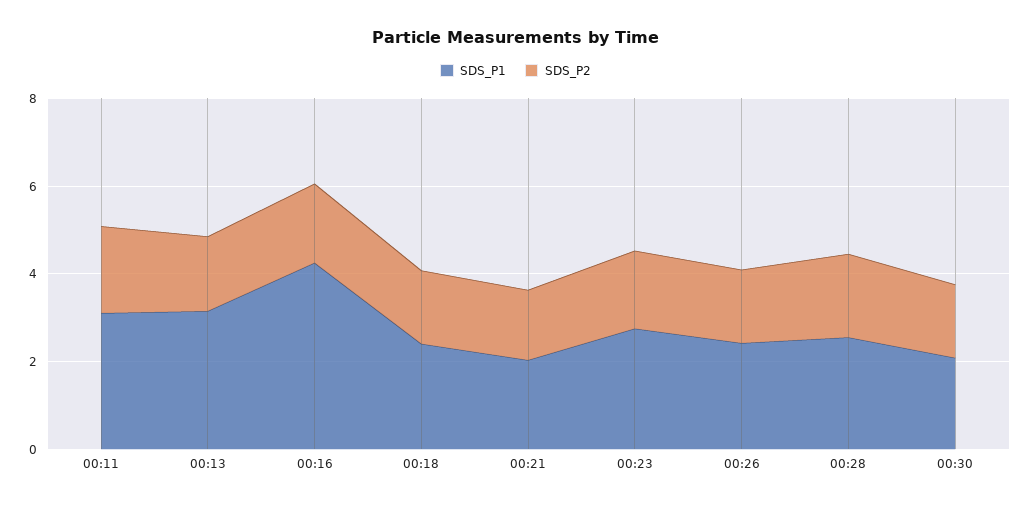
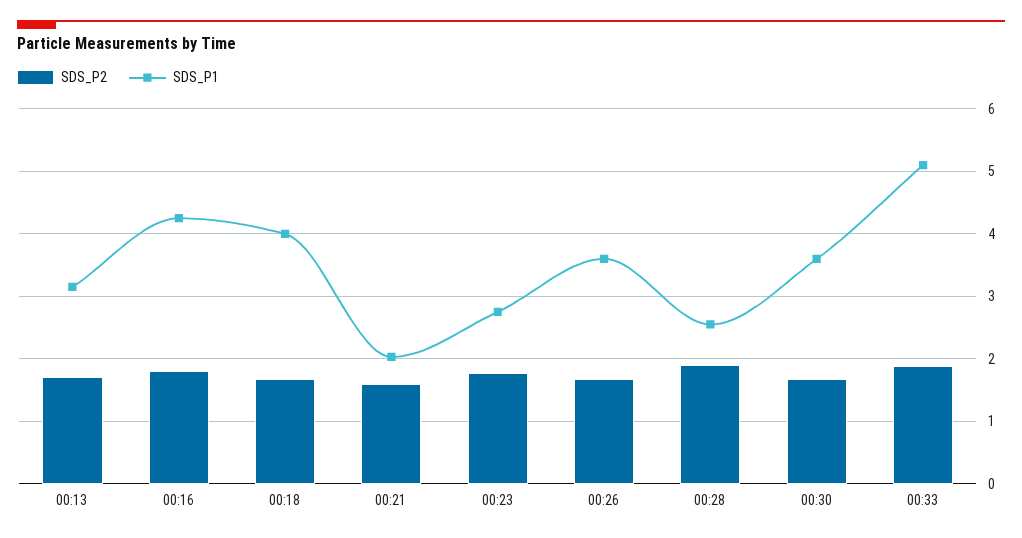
SDS_P1, 00:11: 3 -> none
SDS_P2, 00:11: 2 -> none
SDS_P1, 00:18: 2.5 -> 4
SDS_P1, 00:26: 2.5 -> 3.6
SDS_P1, 00:30: 2 -> 3.6
SDS_P2, 00:33: none -> 1.9
SDS_P1, 00:33: none -> 5.1

